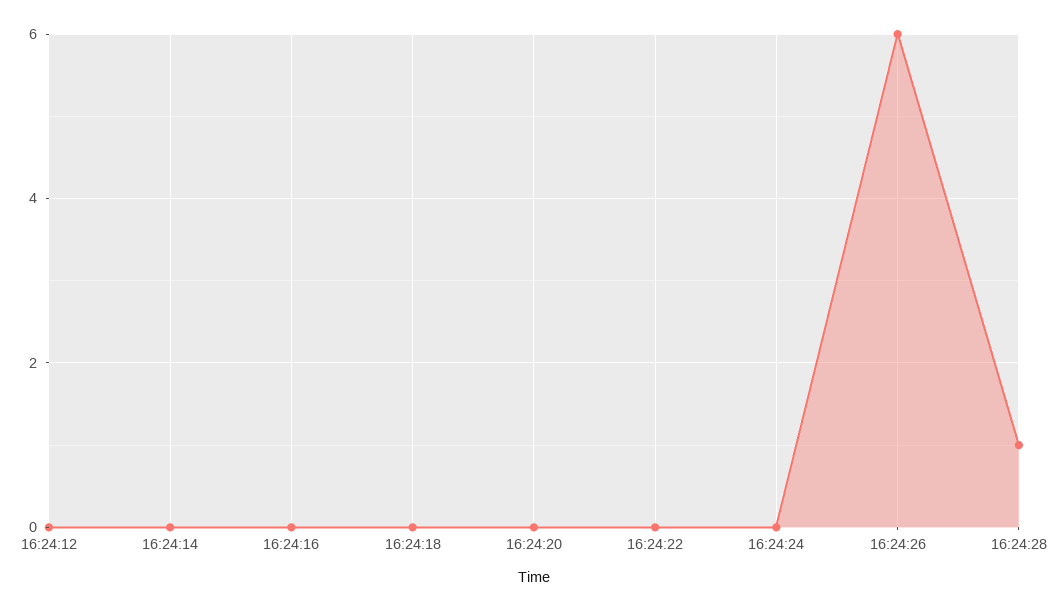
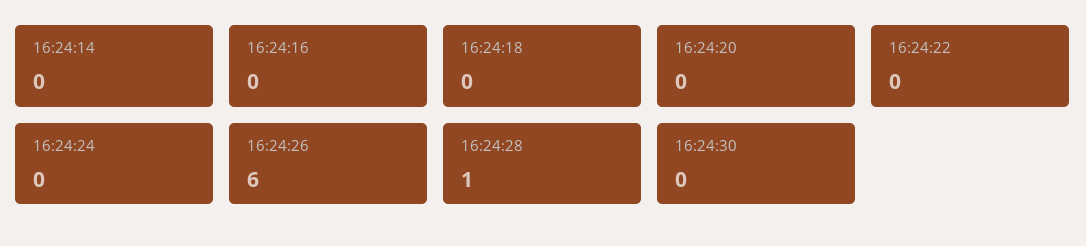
16:24:12: 0 -> none
16:24:30: none -> 0

